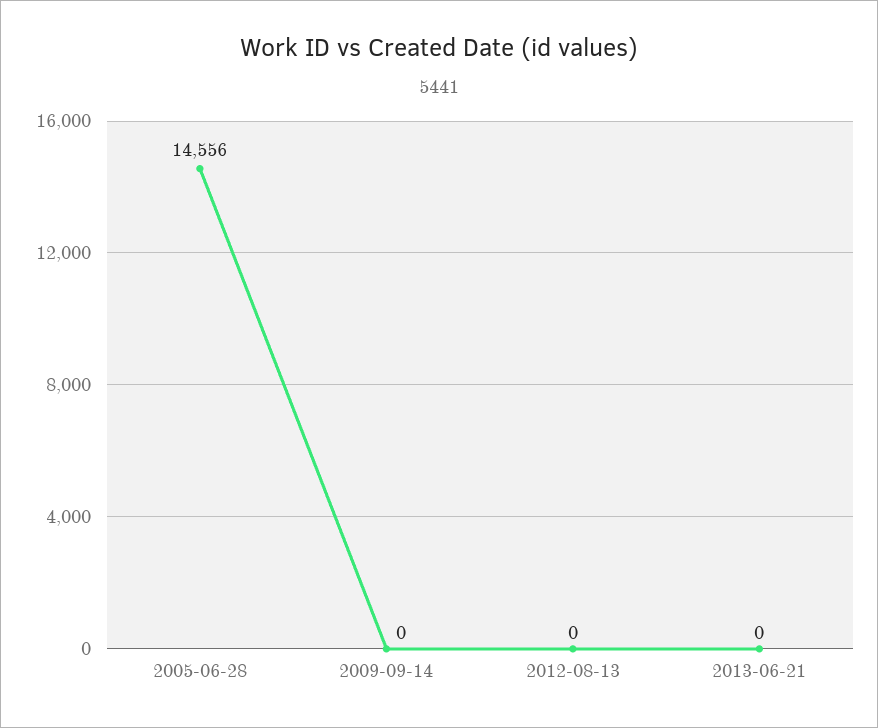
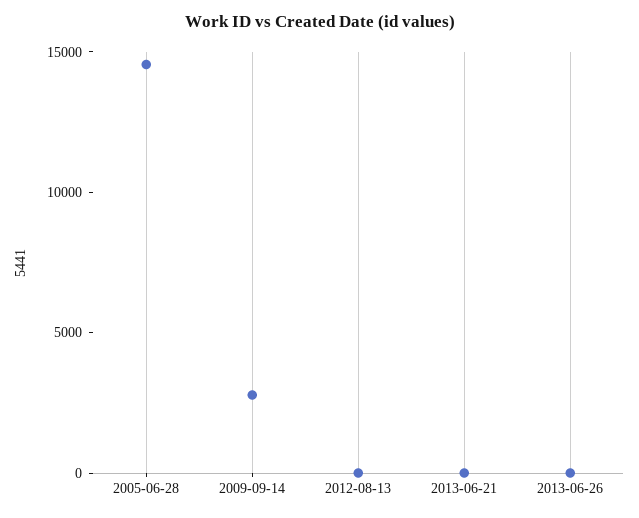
2009-09-14: 0 -> 3000
2013-06-26: none -> 0

